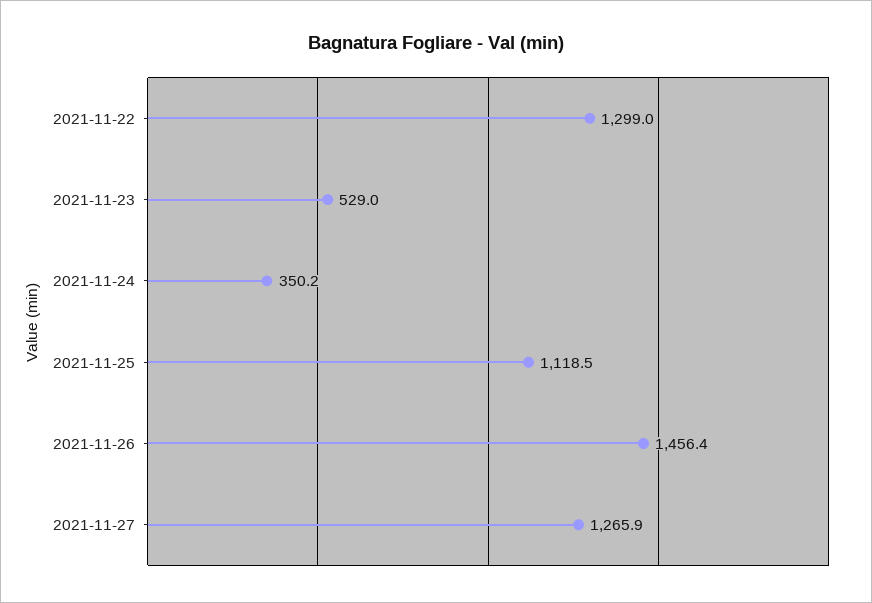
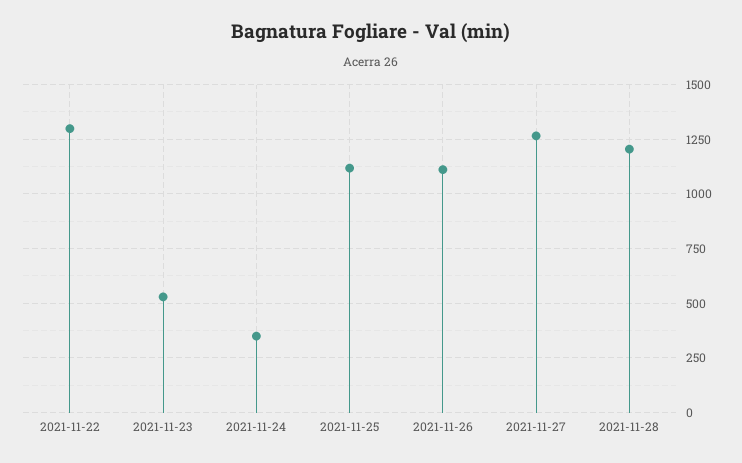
2021-11-26: 1456.4 -> 1100
2021-11-28: none -> 1200

